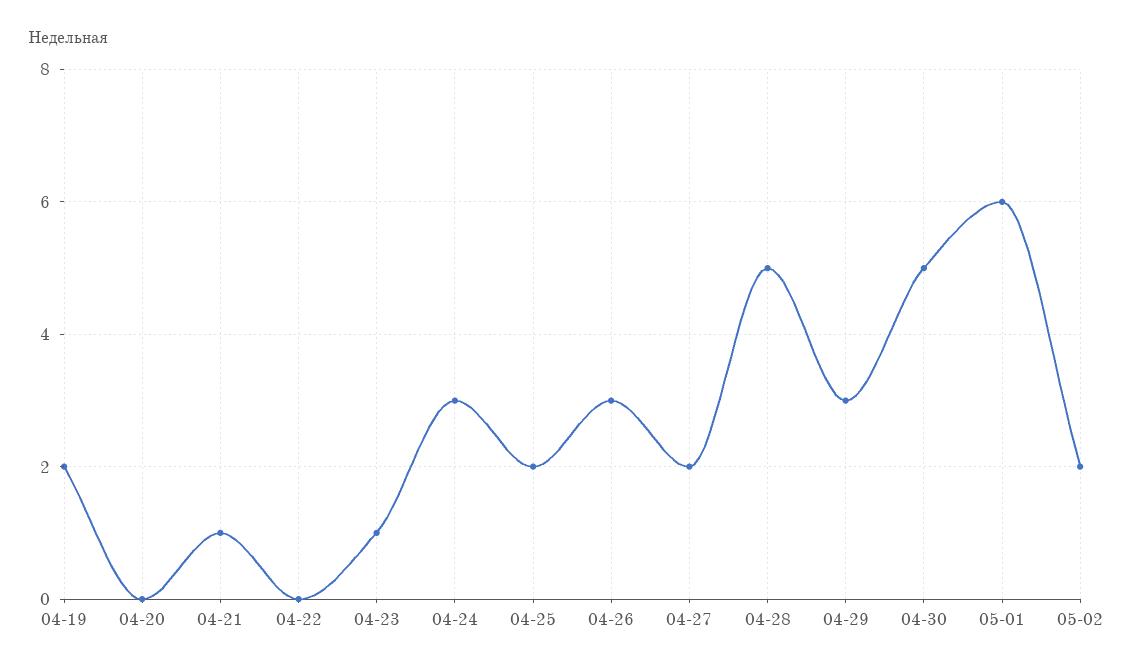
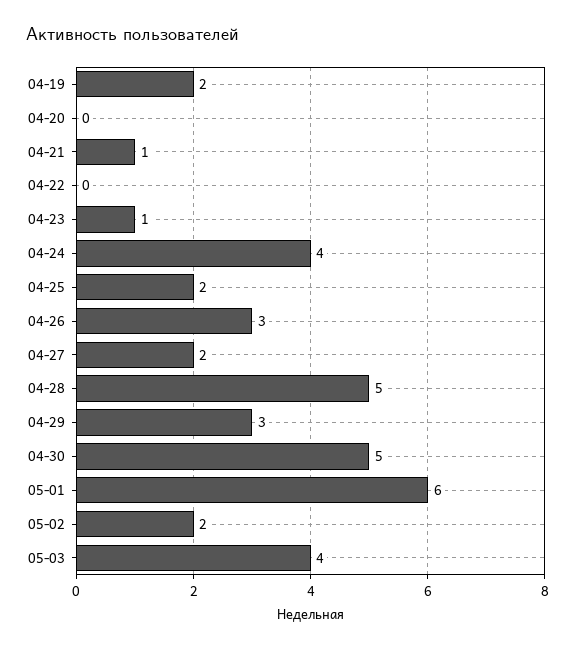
04-24: 3 -> 4
05-03: none -> 4

